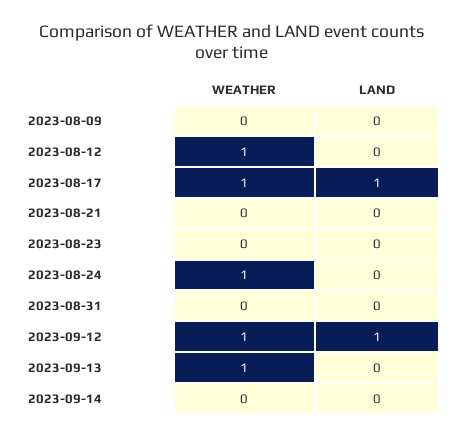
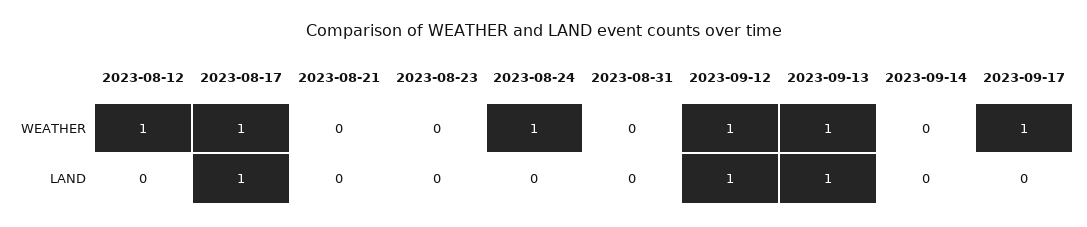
WEATHER, 2023-08-09: 0 -> none
LAND, 2023-08-09: 0 -> none
LAND, 2023-09-13: 0 -> 1
WEATHER, 2023-09-17: none -> 1
LAND, 2023-09-17: none -> 0

